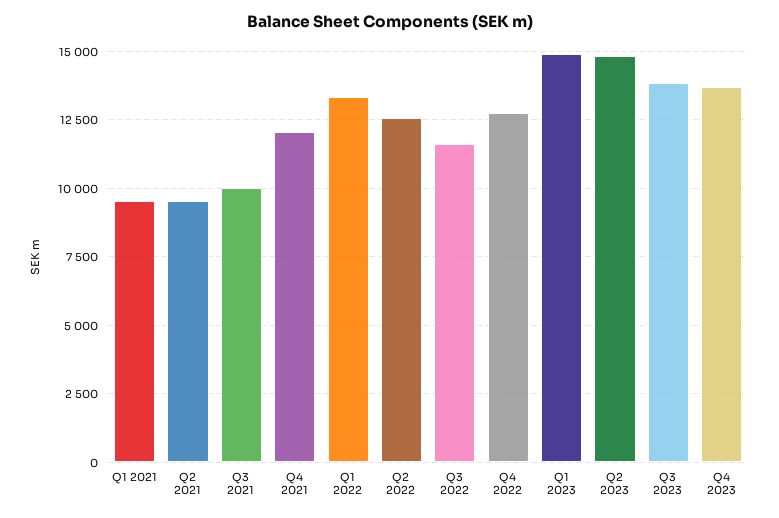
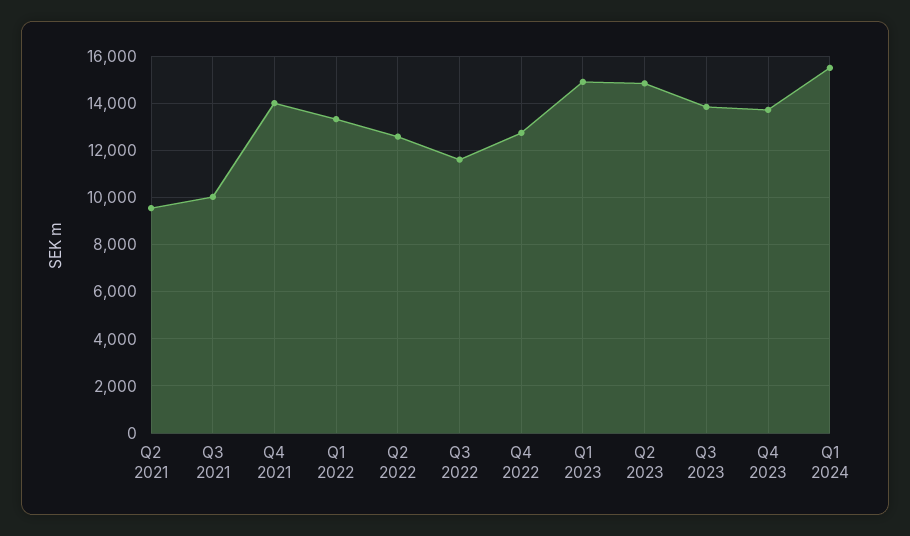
Q1 2021: 9500 -> none
Q4 2021: 12000 -> 14000
Q1 2024: none -> 15500

